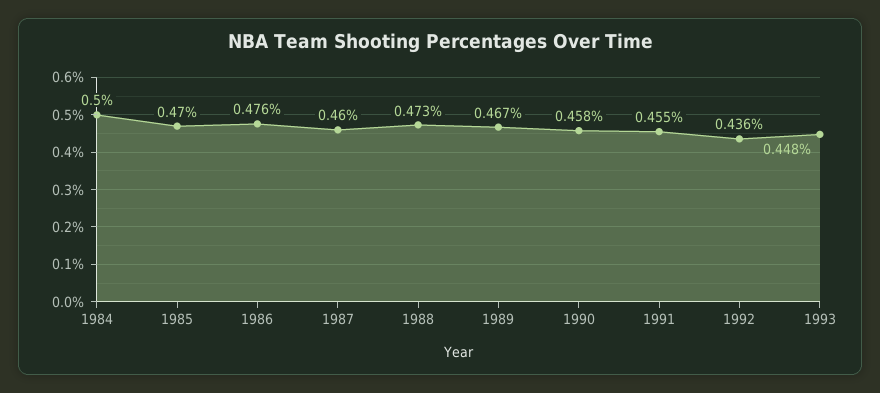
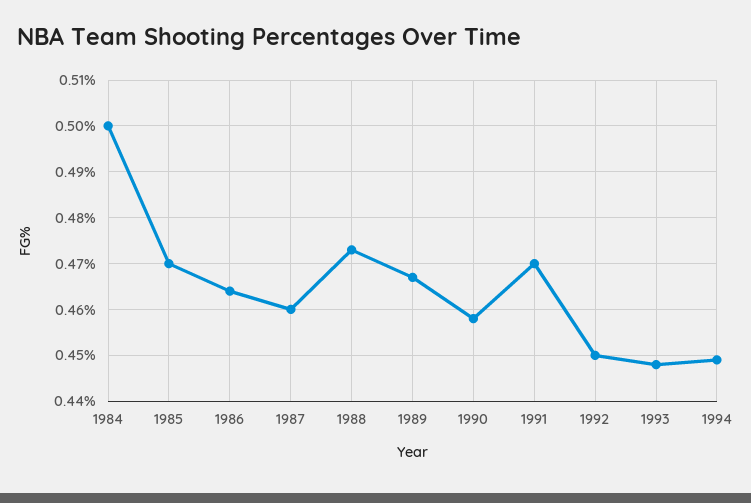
1986: 0.476 -> 0.465
1991: 0.455 -> 0.47
1992: 0.436 -> 0.45
1994: none -> 0.45

